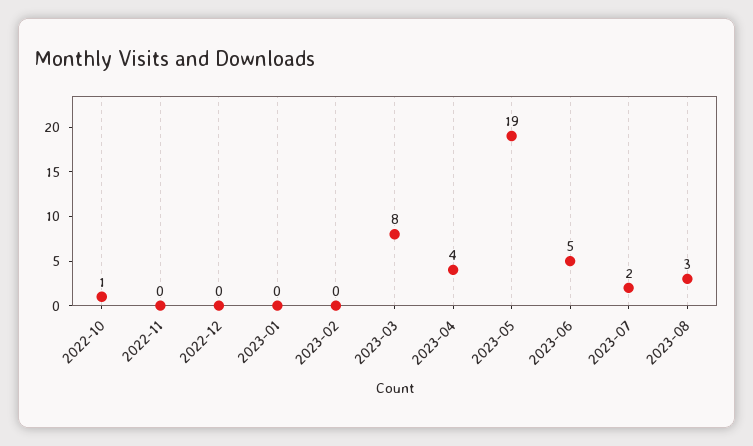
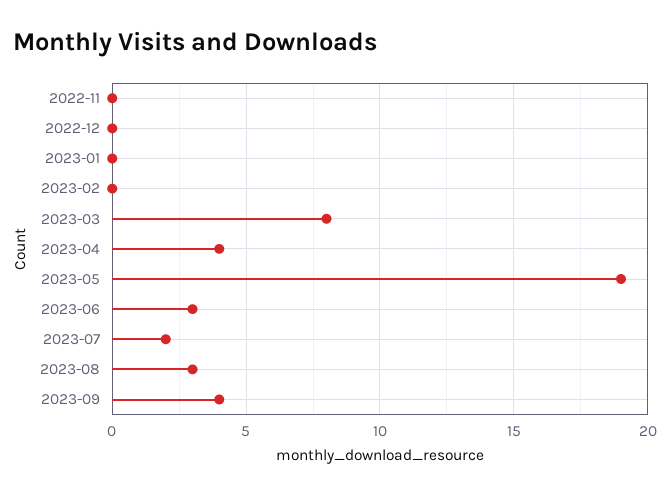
2022-10: 1 -> none
2023-06: 5 -> 3
2023-09: none -> 4

